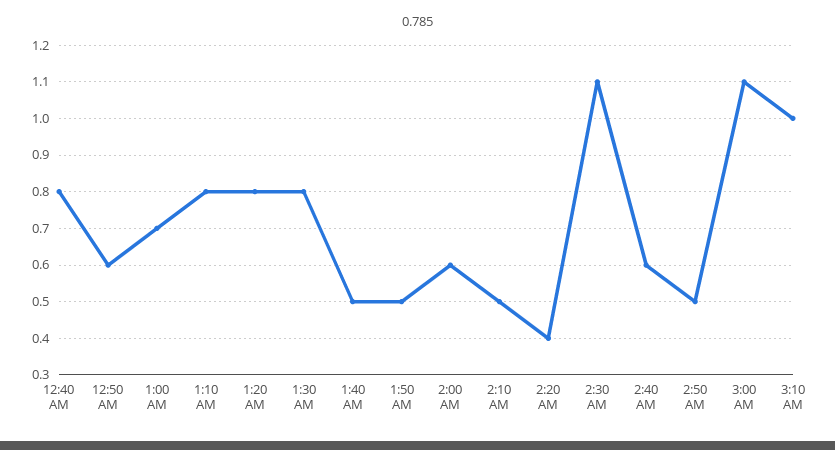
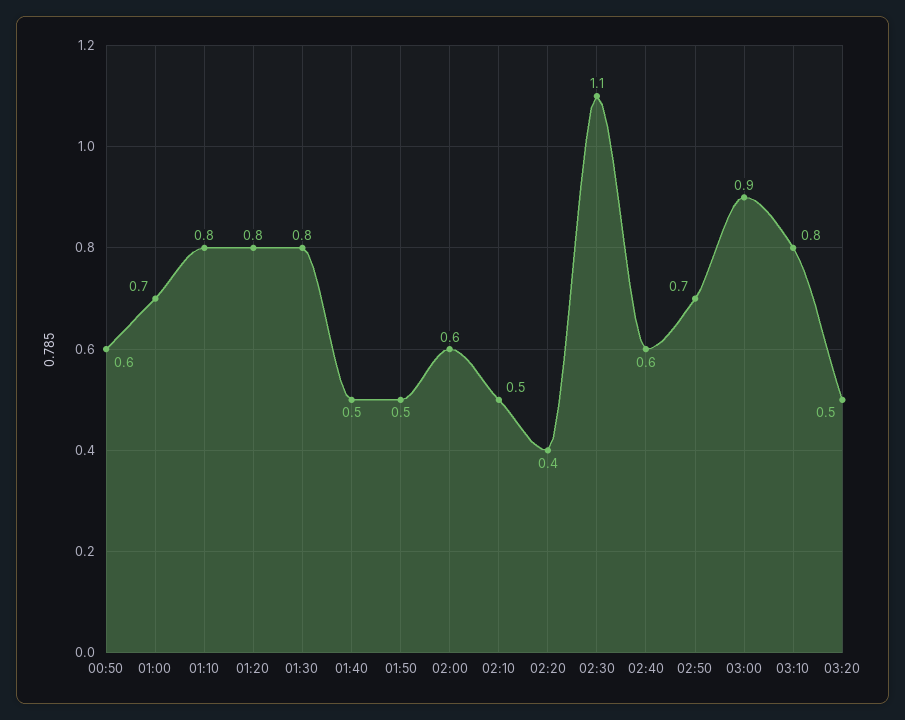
12:40 AM: 0.8 -> none
2:50 AM: 0.5 -> 0.7
3:00 AM: 1.1 -> 0.9
3:10 AM: 1 -> 0.8
03:20: none -> 0.5

